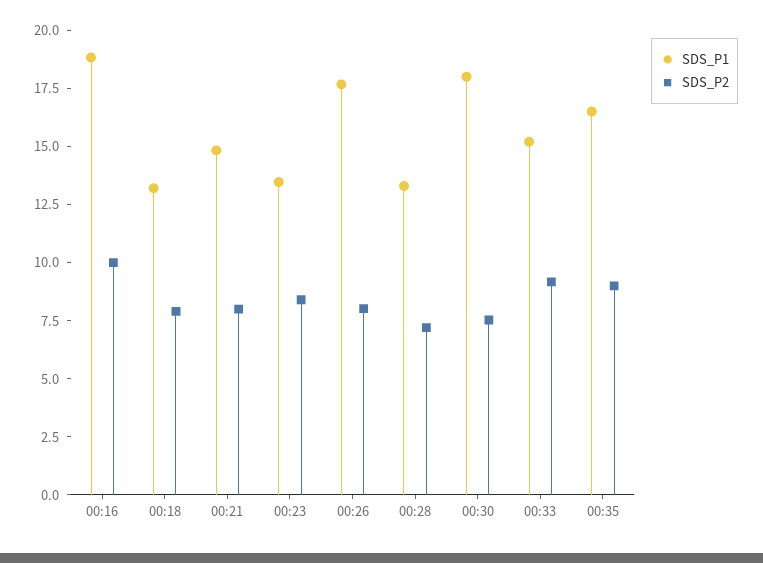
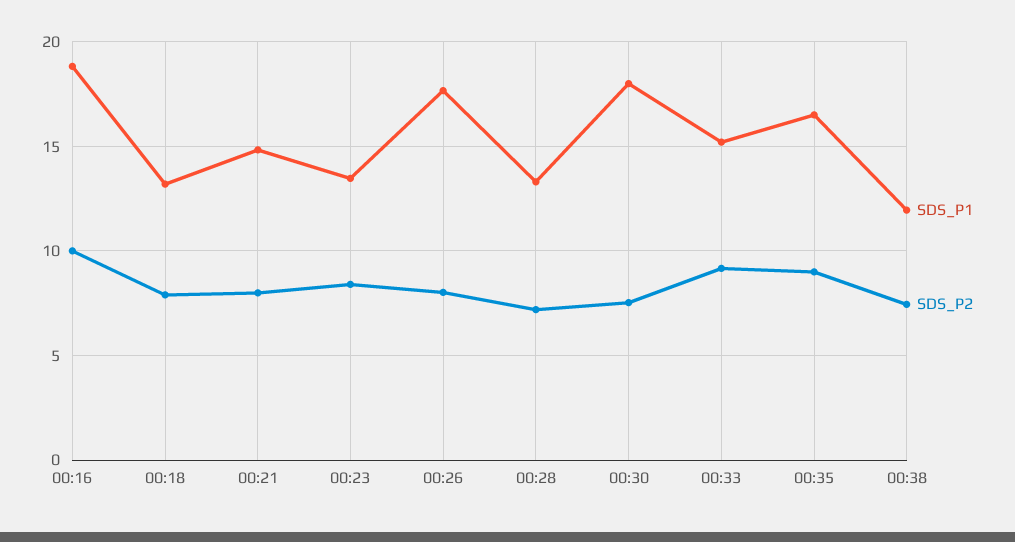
SDS_P1, 00:38: none -> 12
SDS_P2, 00:38: none -> 7.5

